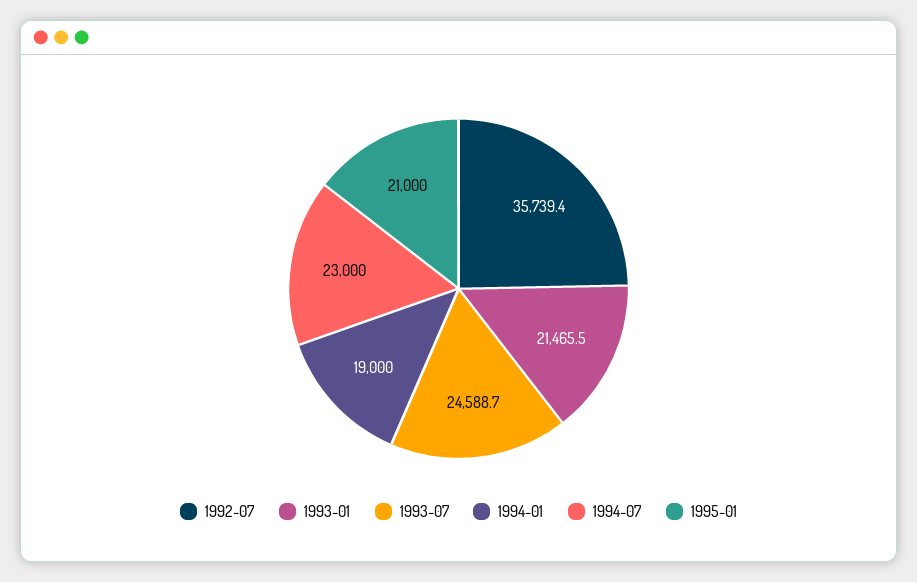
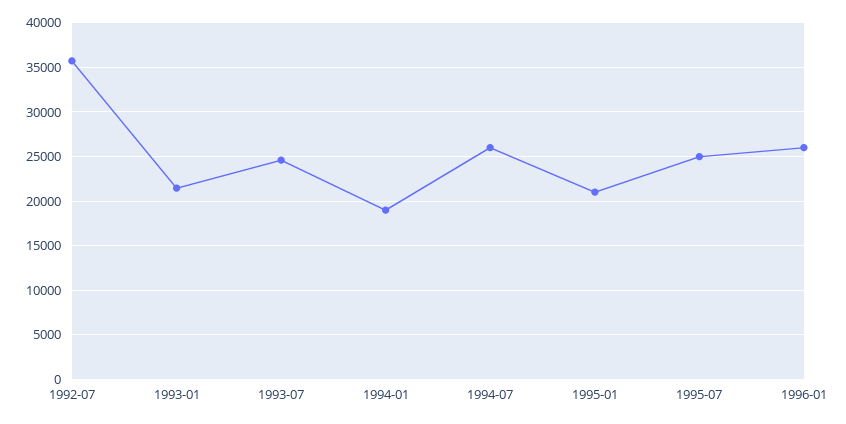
1994-07: 23000 -> 26000
1995-07: none -> 25000
1996-01: none -> 26000

